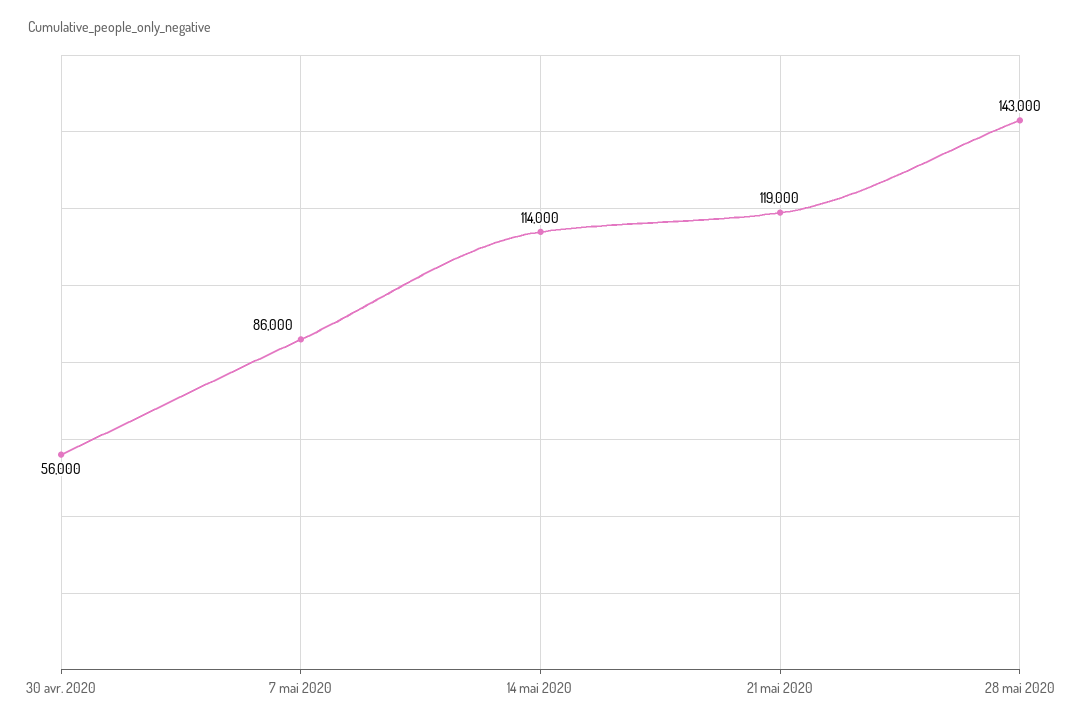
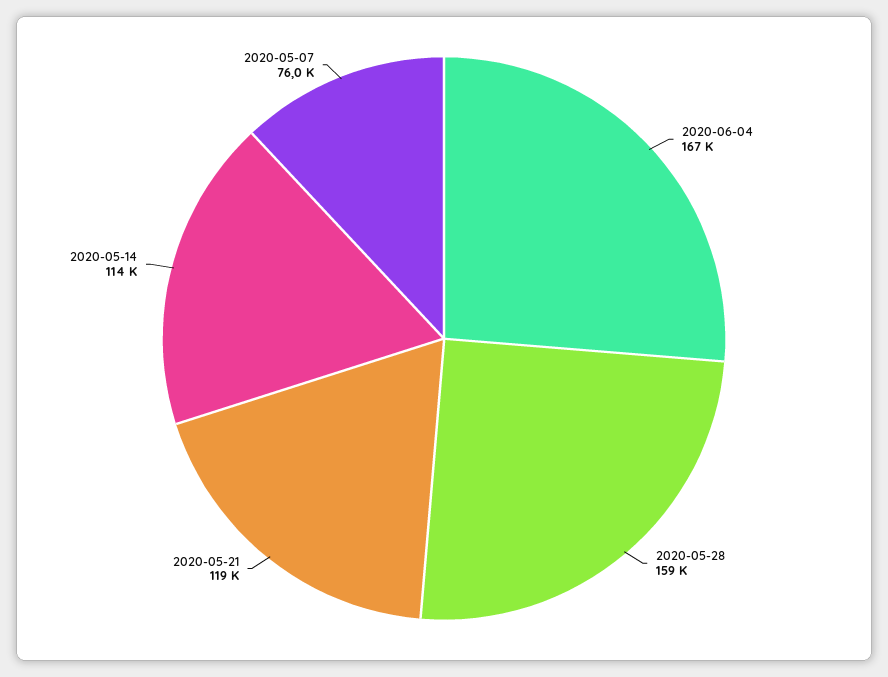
30 avr. 2020: 56000 -> none
7 mai 2020: 86000 -> 76000
28 mai 2020: 143000 -> 159000
2020-06-04: none -> 167000

